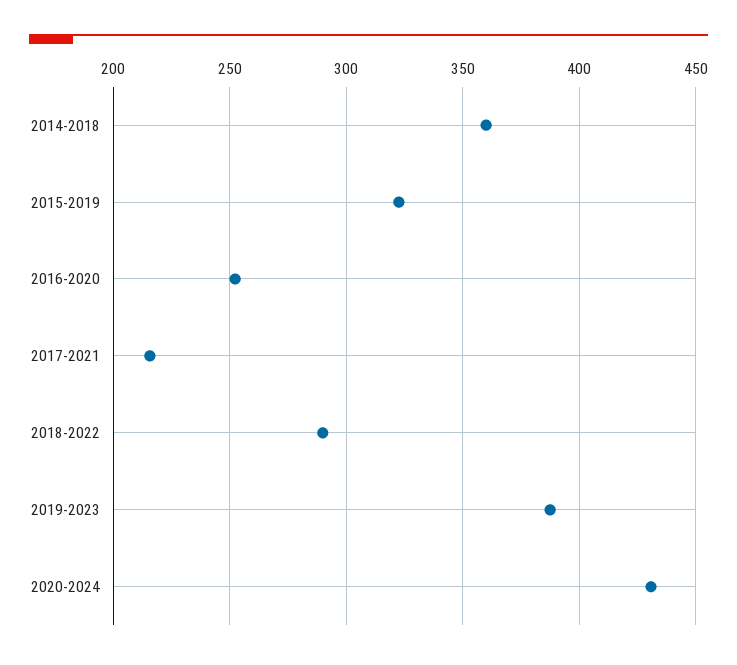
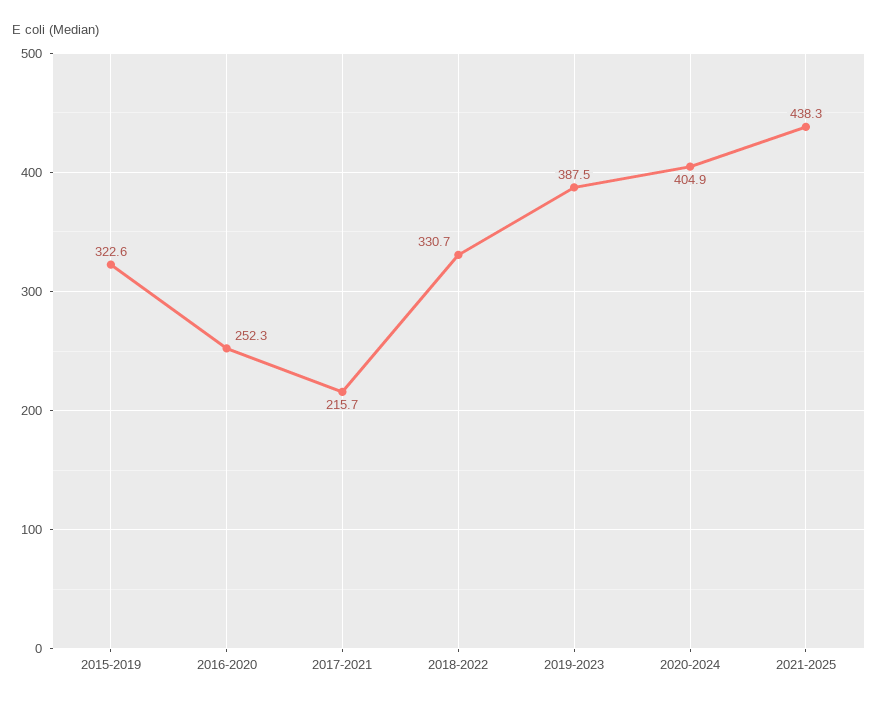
2014-2018: 360 -> none
2018-2022: 290 -> 330.7
2020-2024: 430 -> 404.9
2021-2025: none -> 438.3

